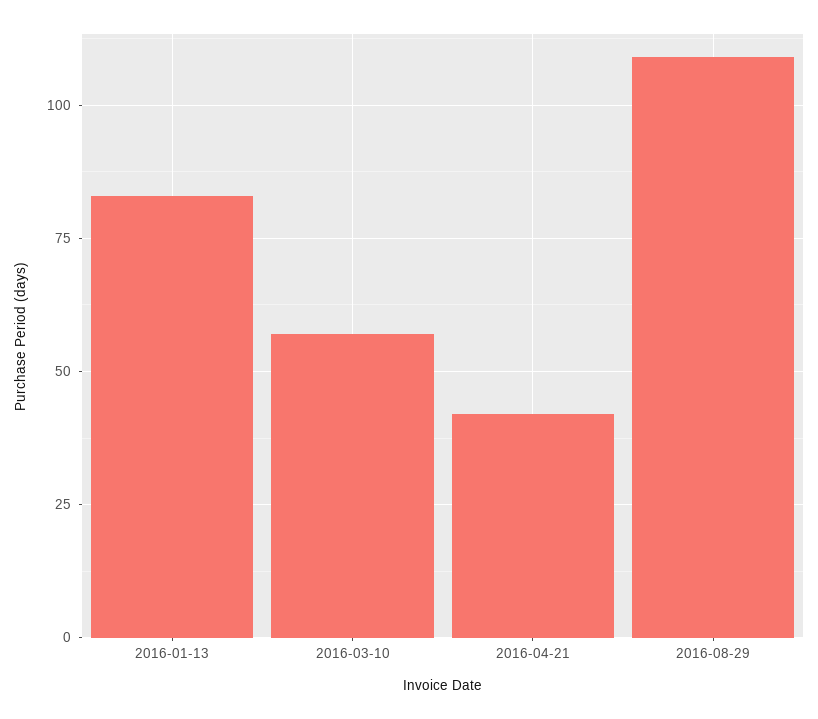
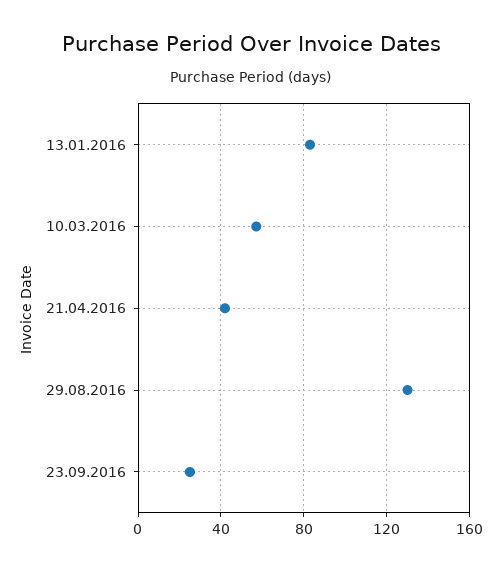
2016-08-29: 110 -> 130
23.09.2016: none -> 25

